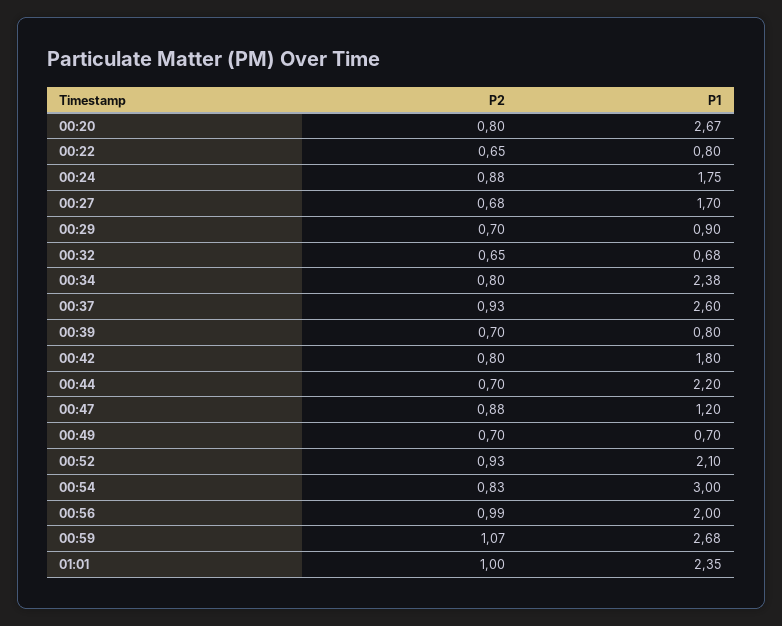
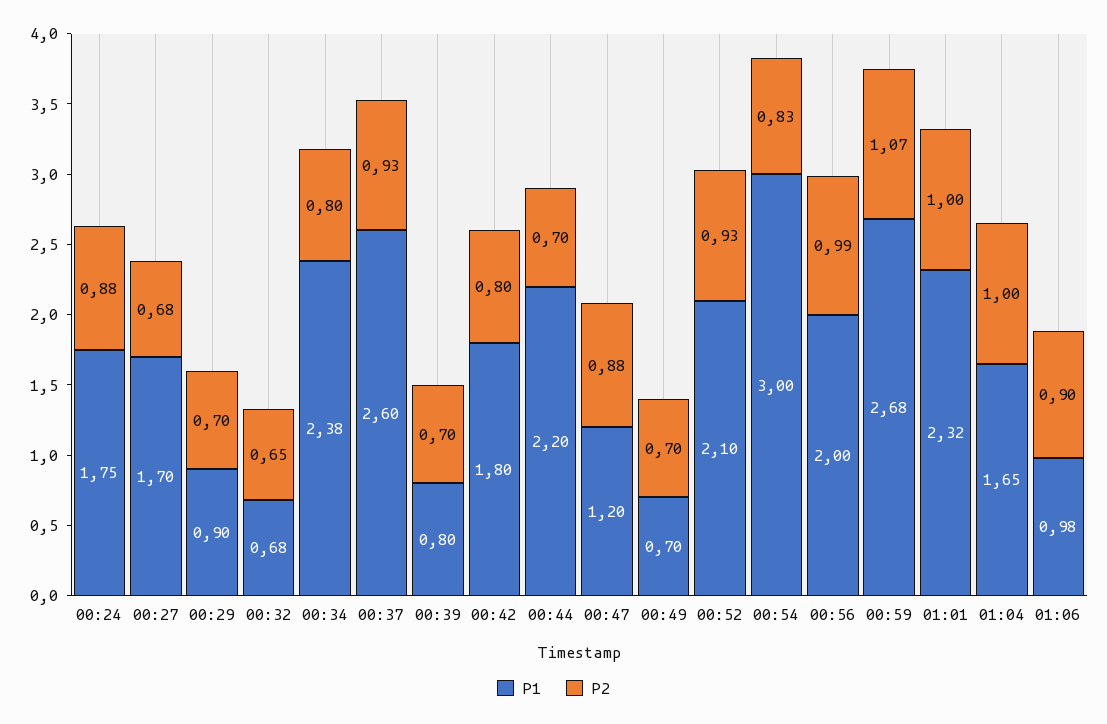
P2, 00:20: 0.8 -> none
P1, 00:20: 2.67 -> none
P2, 00:22: 0.65 -> none
P1, 00:22: 0.8 -> none
P1, 01:01: 2.35 -> 2.32
P1, 01:04: none -> 1.65
P2, 01:04: none -> 1
P1, 01:06: none -> 0.98
P2, 01:06: none -> 0.9

